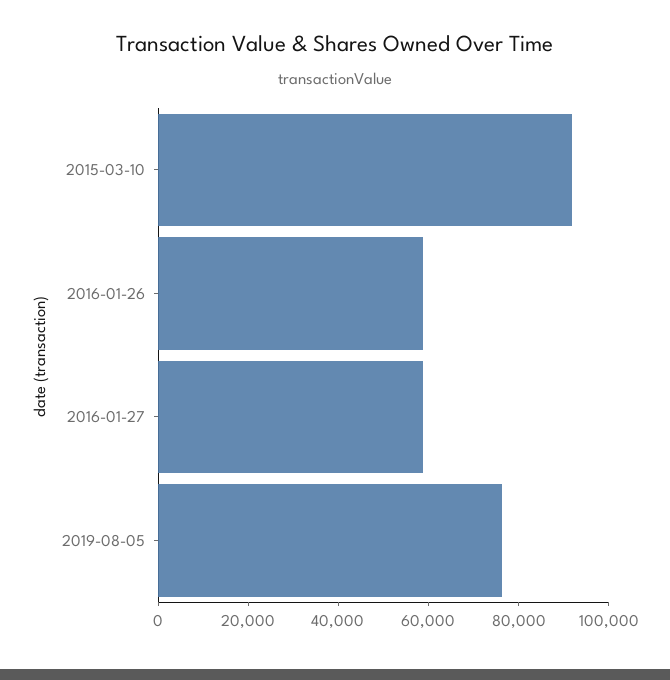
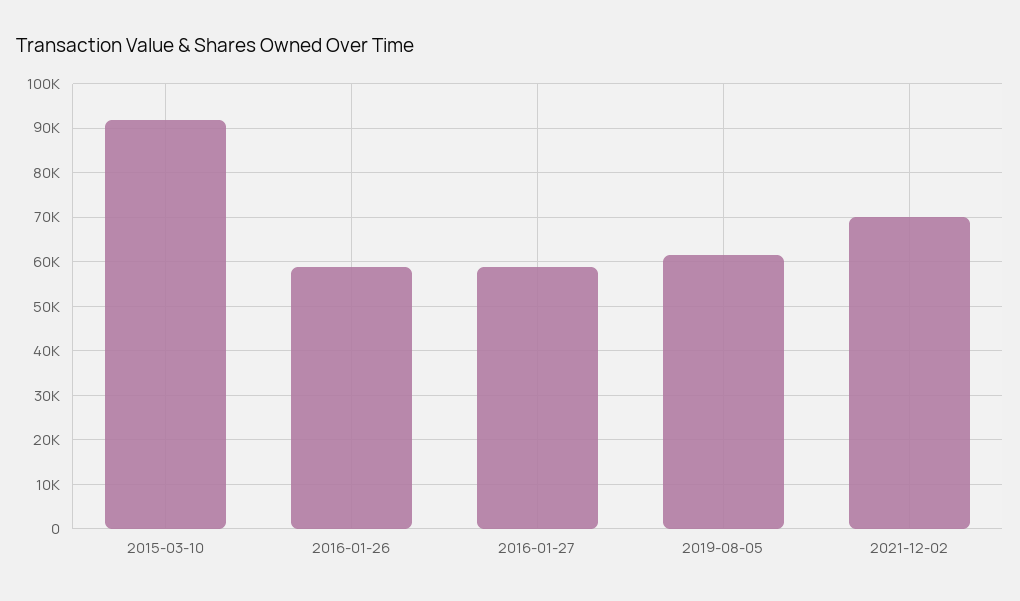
2019-08-05: 75000 -> 62000
2021-12-02: none -> 70000

